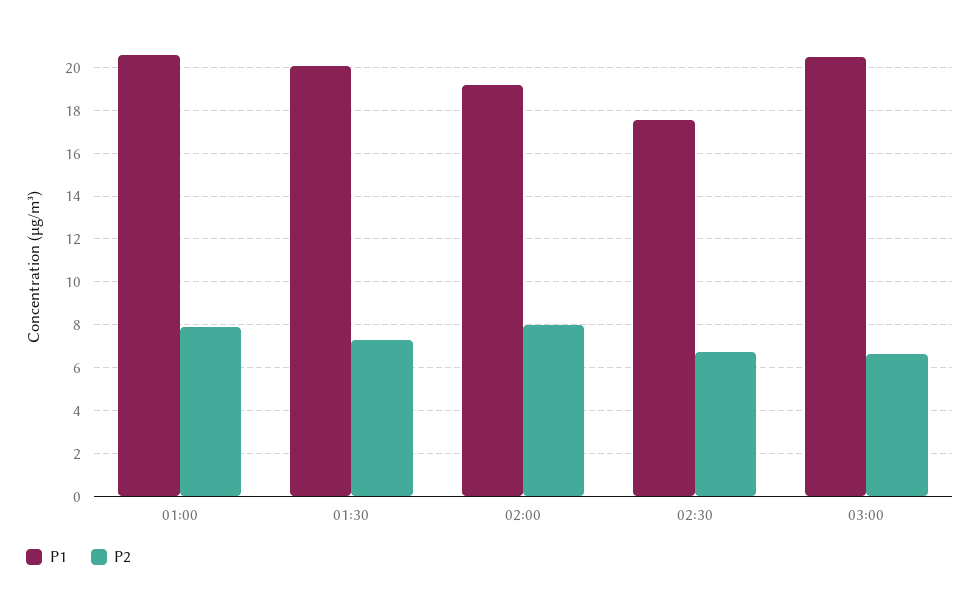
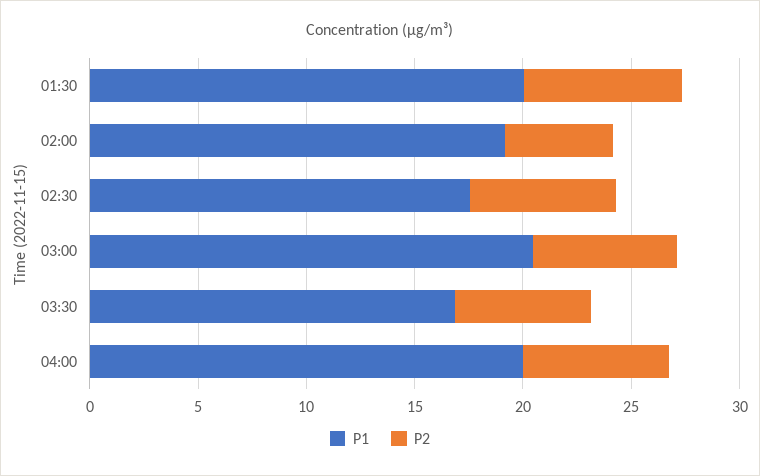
P1, 01:00: 20.5 -> none
P2, 01:00: 8 -> none
P2, 02:00: 8 -> 5
P1, 03:30: none -> 17
P2, 03:30: none -> 6
P1, 04:00: none -> 20
P2, 04:00: none -> 7

